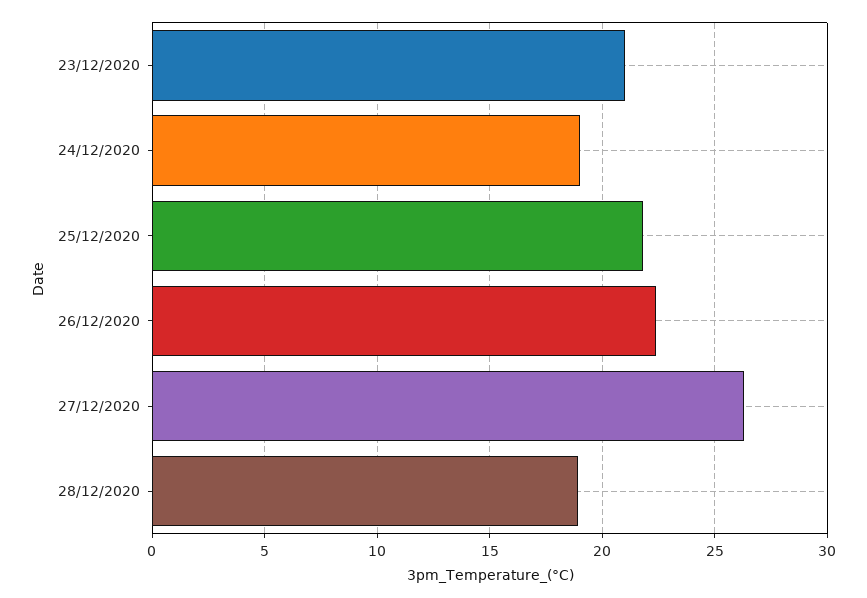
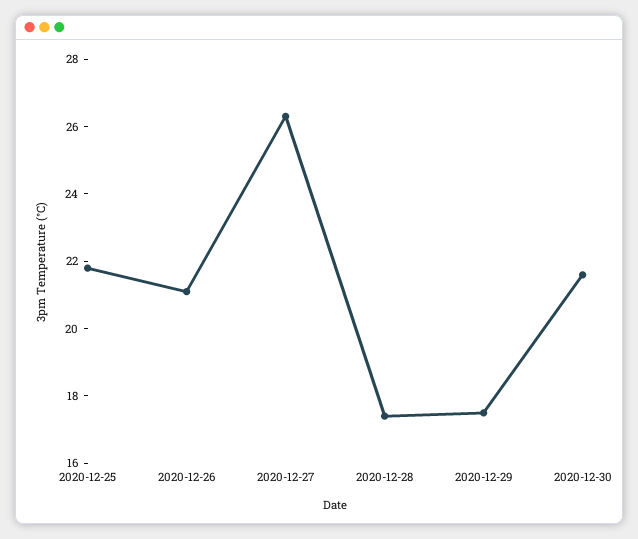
23/12/2020: 21 -> none
24/12/2020: 19 -> none
26/12/2020: 22.5 -> 21
28/12/2020: 19 -> 17.5
2020-12-29: none -> 17.5
2020-12-30: none -> 21.5

